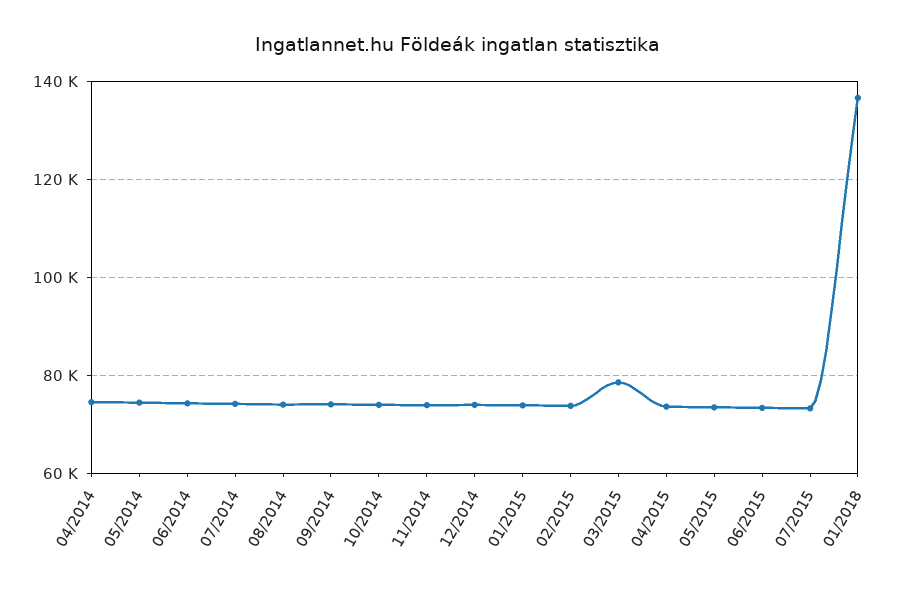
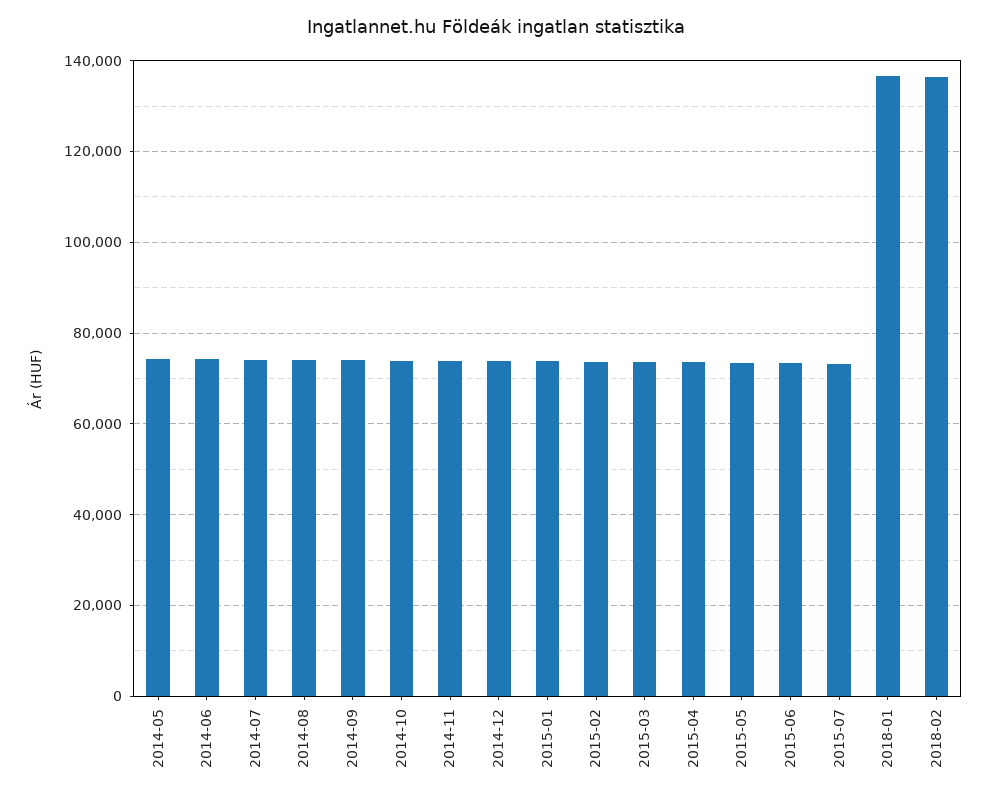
04/2014: 74000 -> none
03/2015: 78000 -> 74000
2018-02: none -> 136000

